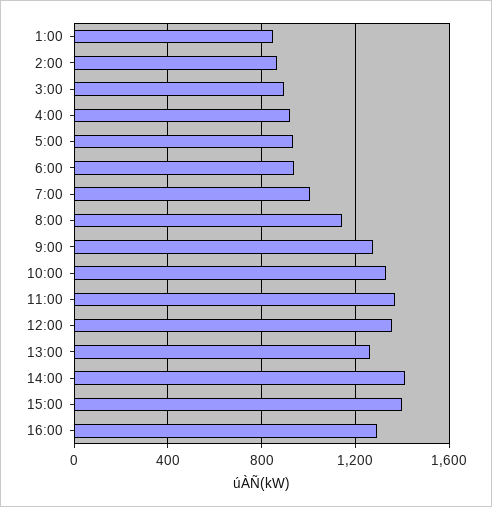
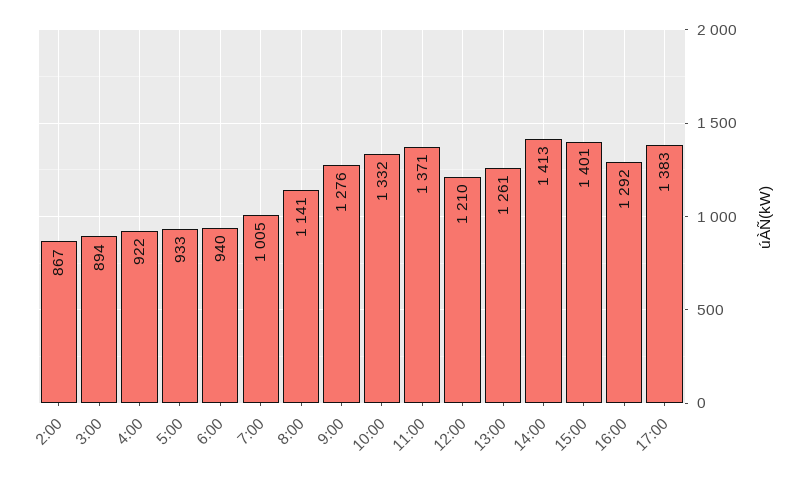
1:00: 850 -> none
12:00: 1350 -> 1210
17:00: none -> 1383

